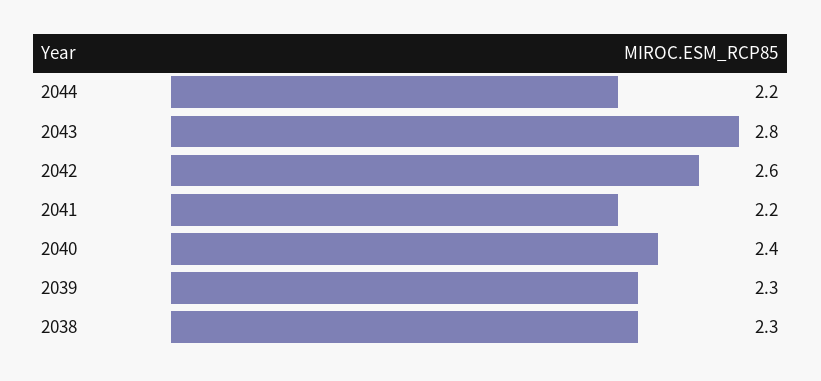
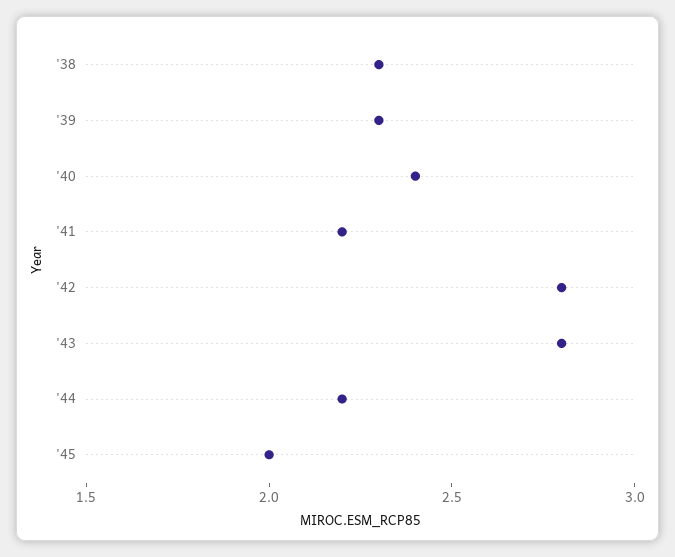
2042: 2.6 -> 2.8
'45: none -> 2

